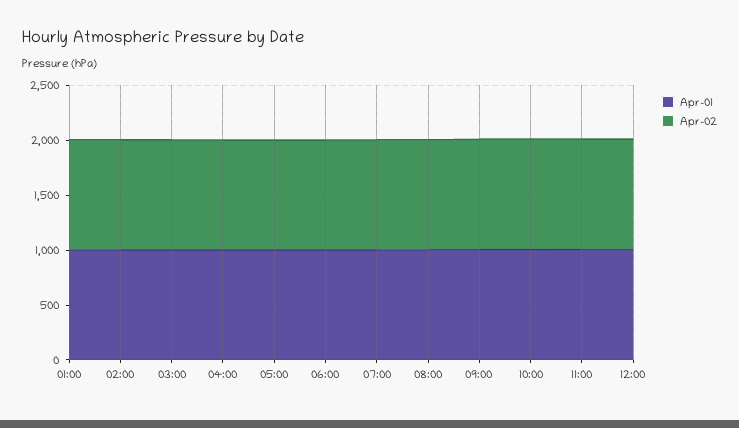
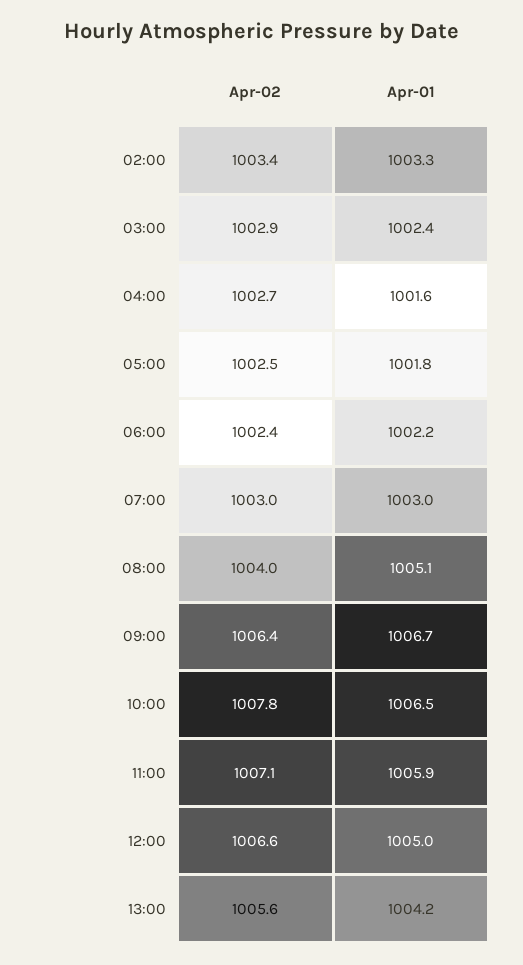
Apr-01, 01:00: 1000 -> none
Apr-02, 01:00: 1000 -> none
Apr-02, 13:00: none -> 1005.6
Apr-01, 13:00: none -> 1004.2

